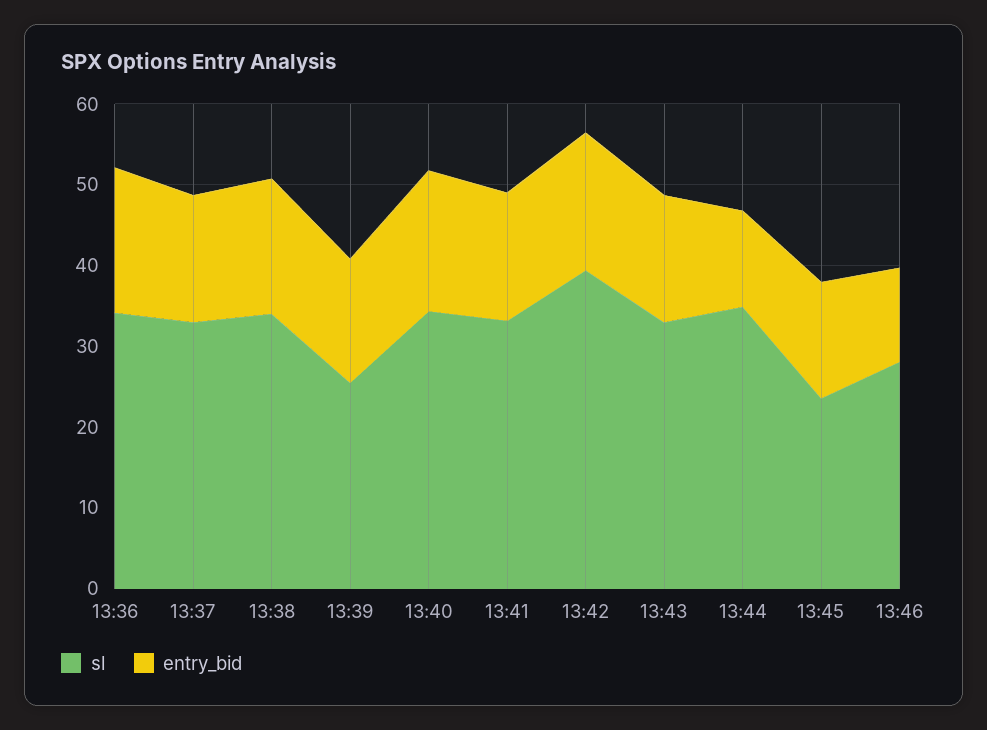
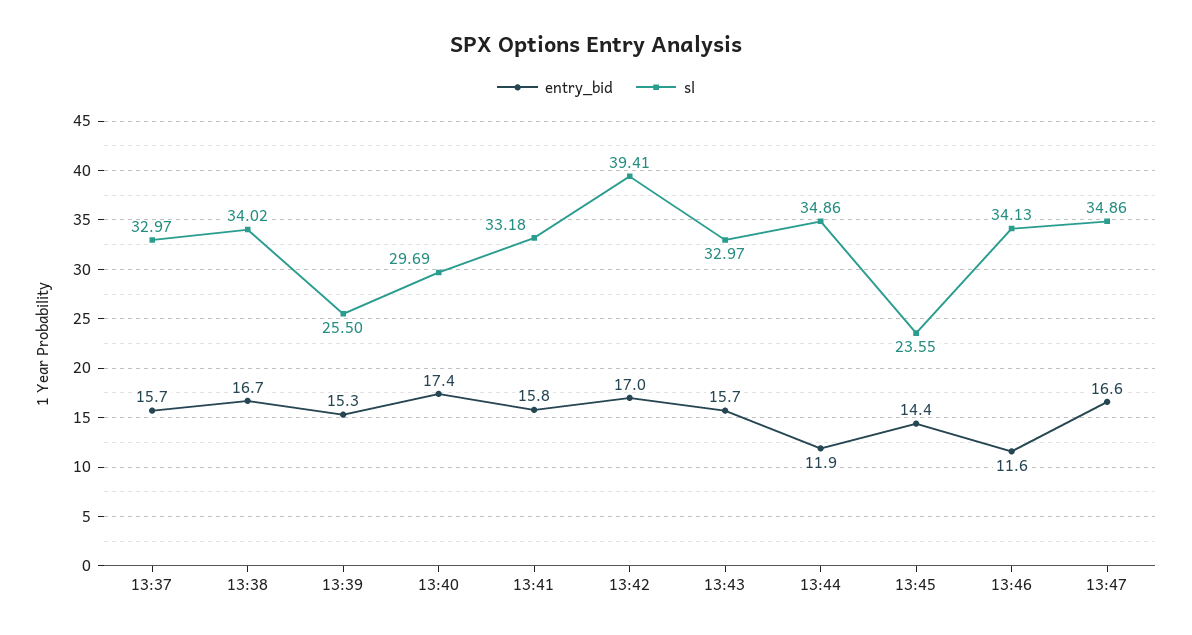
sl, 13:36: 34 -> none
entry_bid, 13:36: 18 -> none
sl, 13:40: 34 -> 29.69
sl, 13:46: 28 -> 34.13
entry_bid, 13:47: none -> 16.6
sl, 13:47: none -> 34.86

